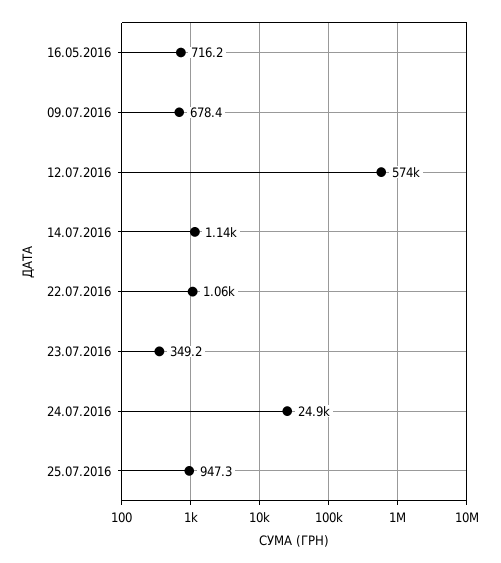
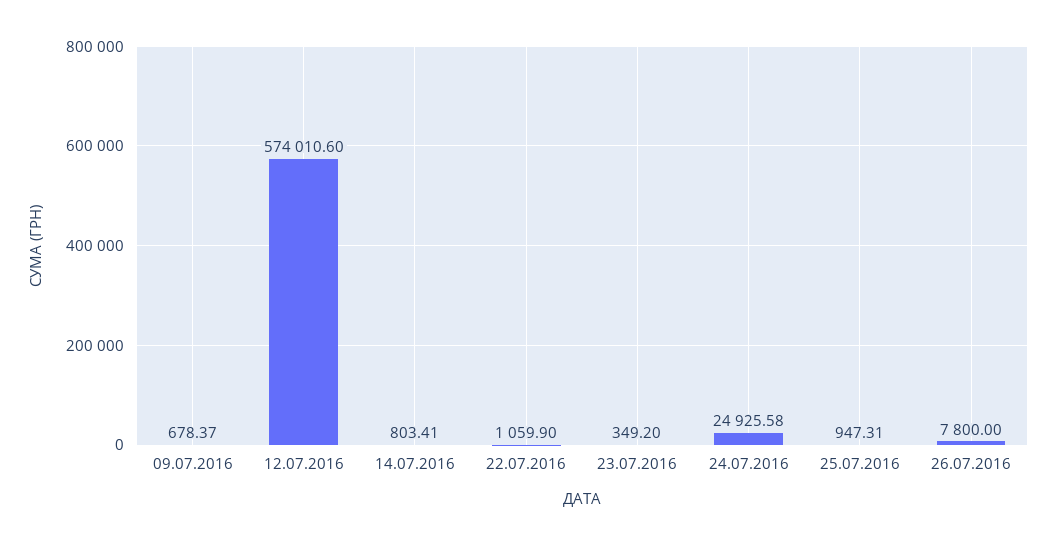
16.05.2016: 716.2 -> none
14.07.2016: 1140 -> 803.41
26.07.2016: none -> 7800

